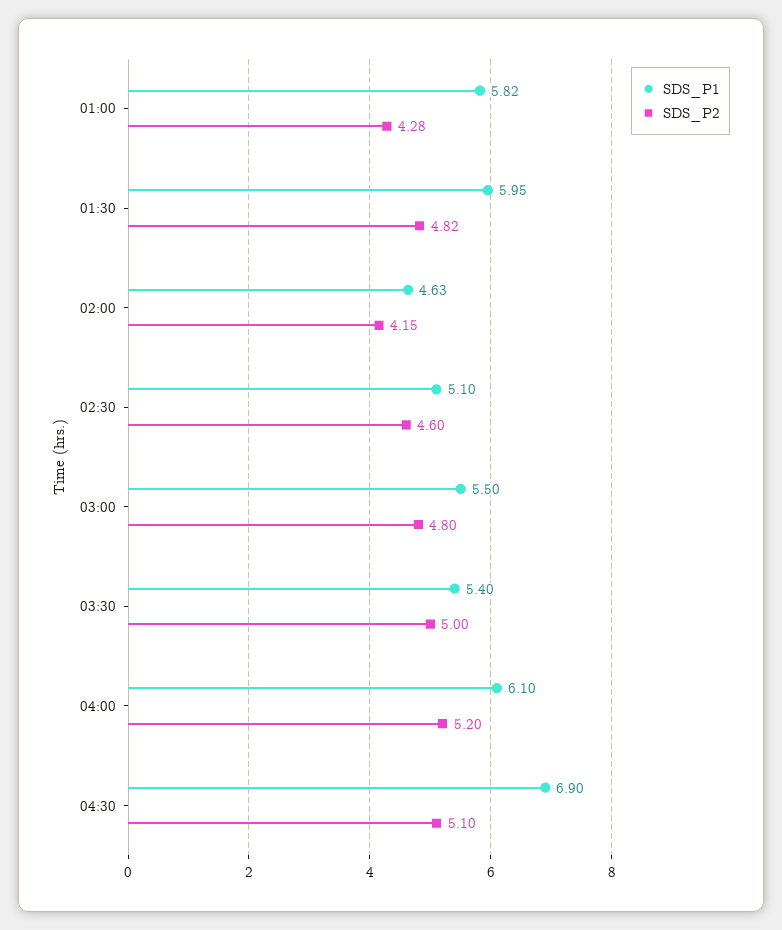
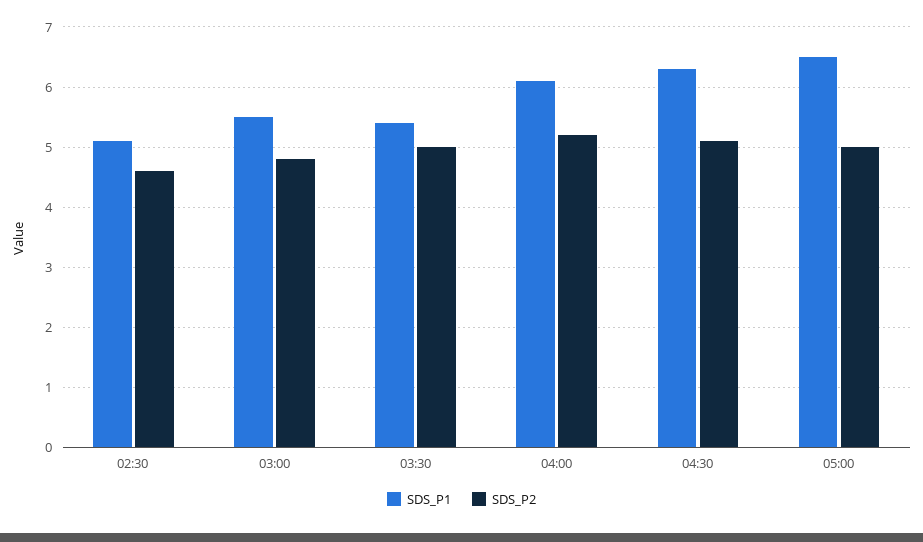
SDS_P1, 01:00: 5.82 -> none
SDS_P2, 01:00: 4.28 -> none
SDS_P1, 01:30: 5.95 -> none
SDS_P2, 01:30: 4.82 -> none
SDS_P1, 02:00: 4.63 -> none
SDS_P2, 02:00: 4.15 -> none
SDS_P1, 04:30: 6.9 -> 6.3
SDS_P1, 05:00: none -> 6.5
SDS_P2, 05:00: none -> 5

